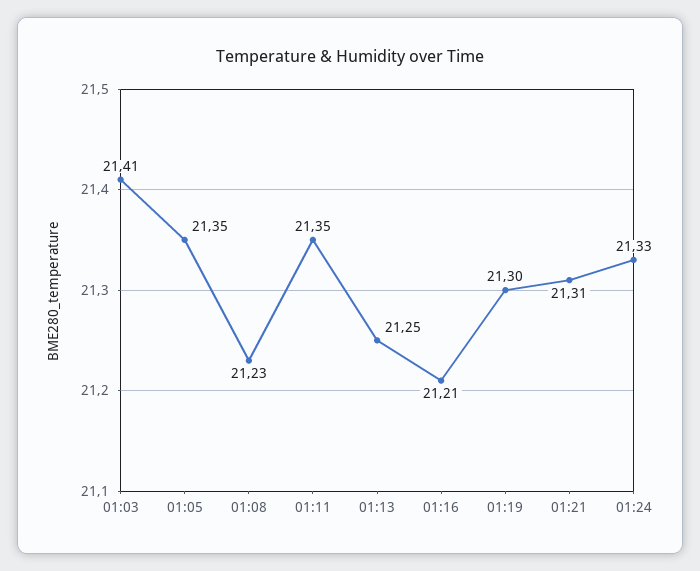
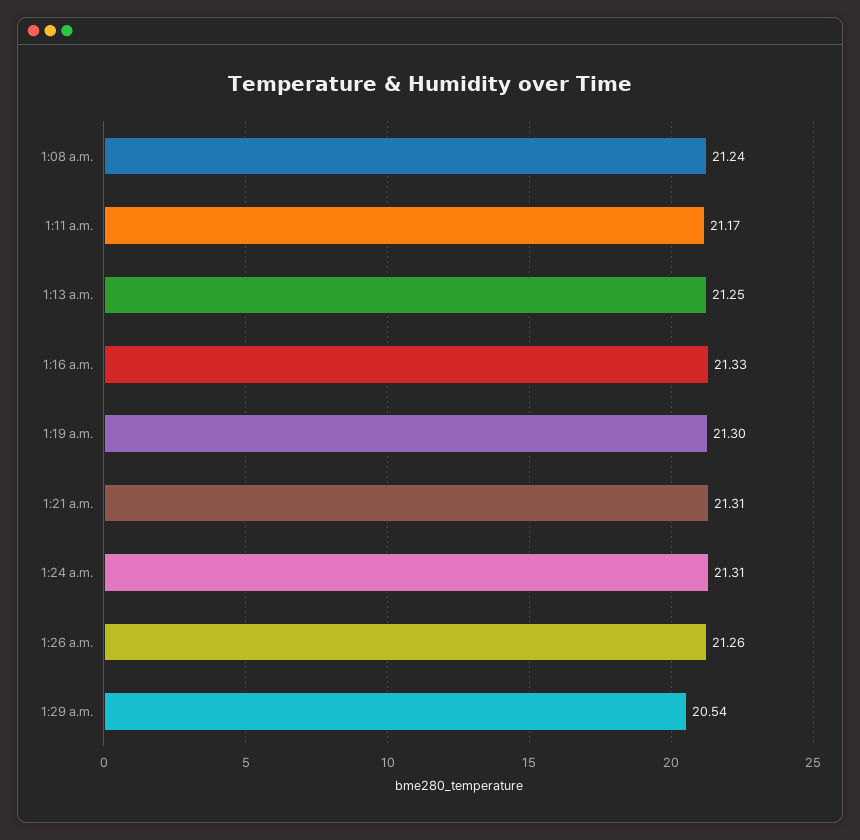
01:03: 21.41 -> none
01:05: 21.35 -> none
01:08: 21.23 -> 21.24
01:11: 21.35 -> 21.17
01:16: 21.21 -> 21.33
01:24: 21.33 -> 21.31
1:26 a.m.: none -> 21.26
1:29 a.m.: none -> 20.54

